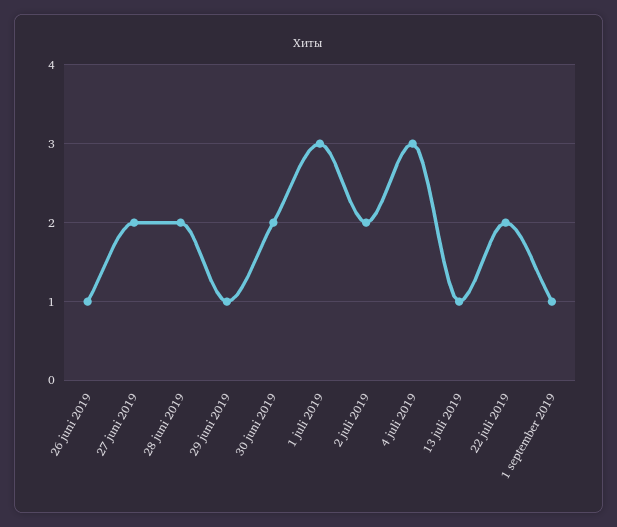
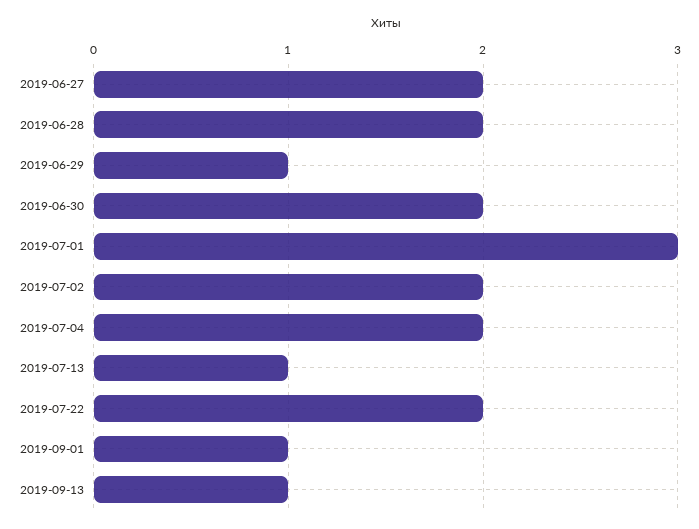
26 juni 2019: 1 -> none
4 juli 2019: 3 -> 2
2019-09-13: none -> 1

